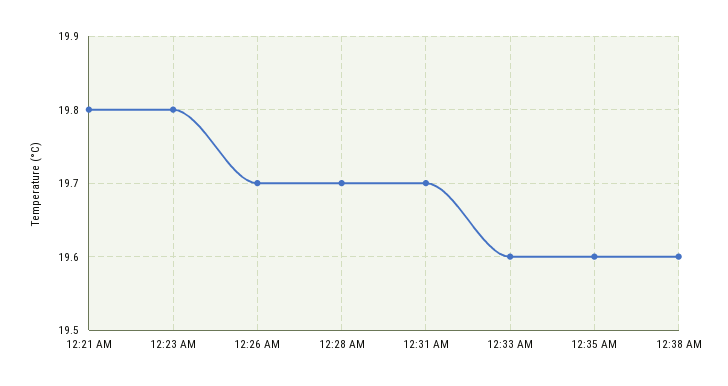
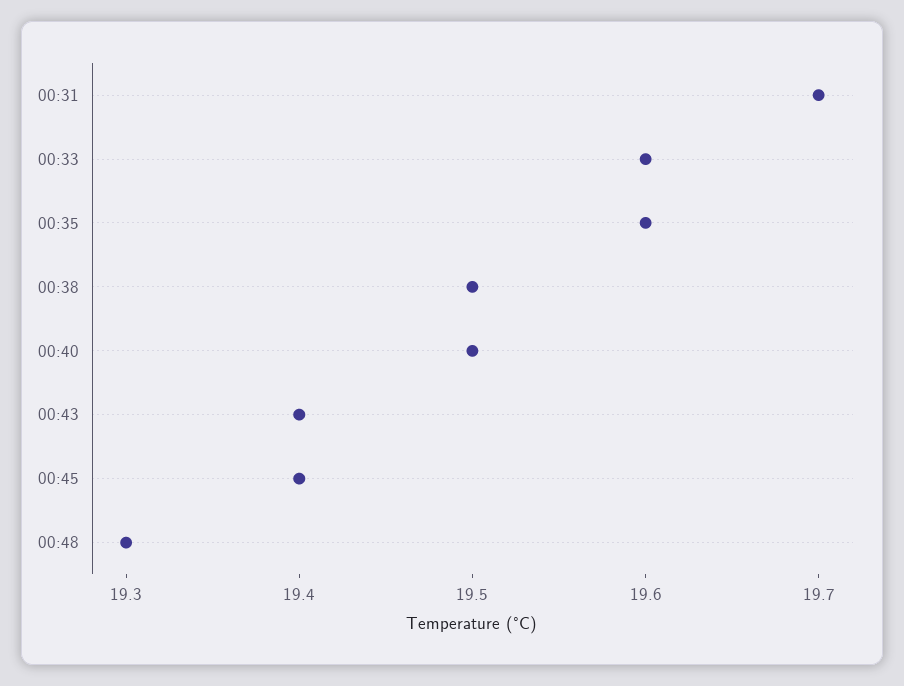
12:21 AM: 19.8 -> none
12:23 AM: 19.8 -> none
12:26 AM: 19.7 -> none
12:28 AM: 19.7 -> none
12:38 AM: 19.6 -> 19.5
00:40: none -> 19.5
00:43: none -> 19.4
00:45: none -> 19.4
00:48: none -> 19.3

